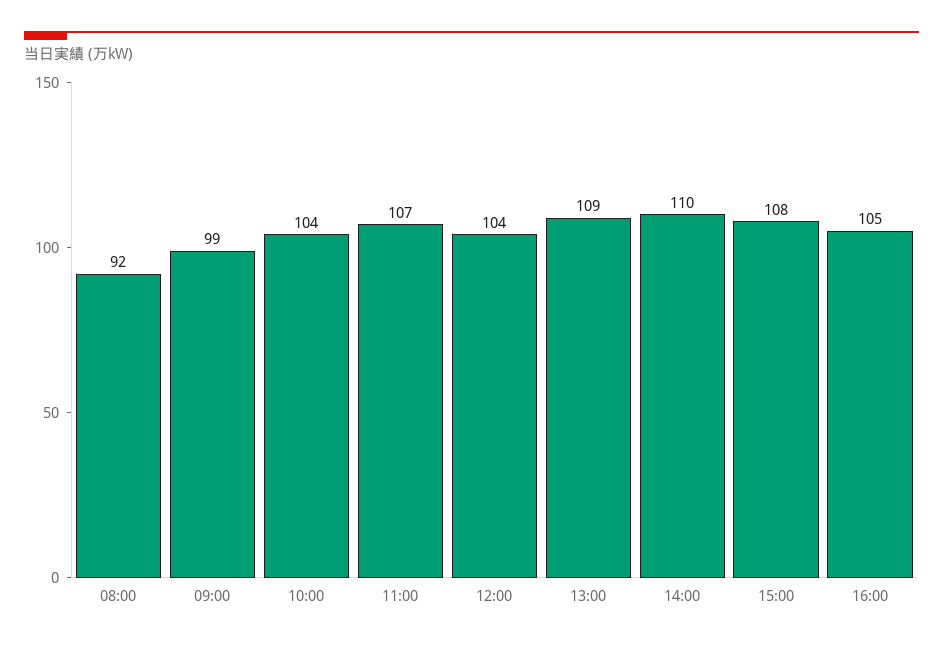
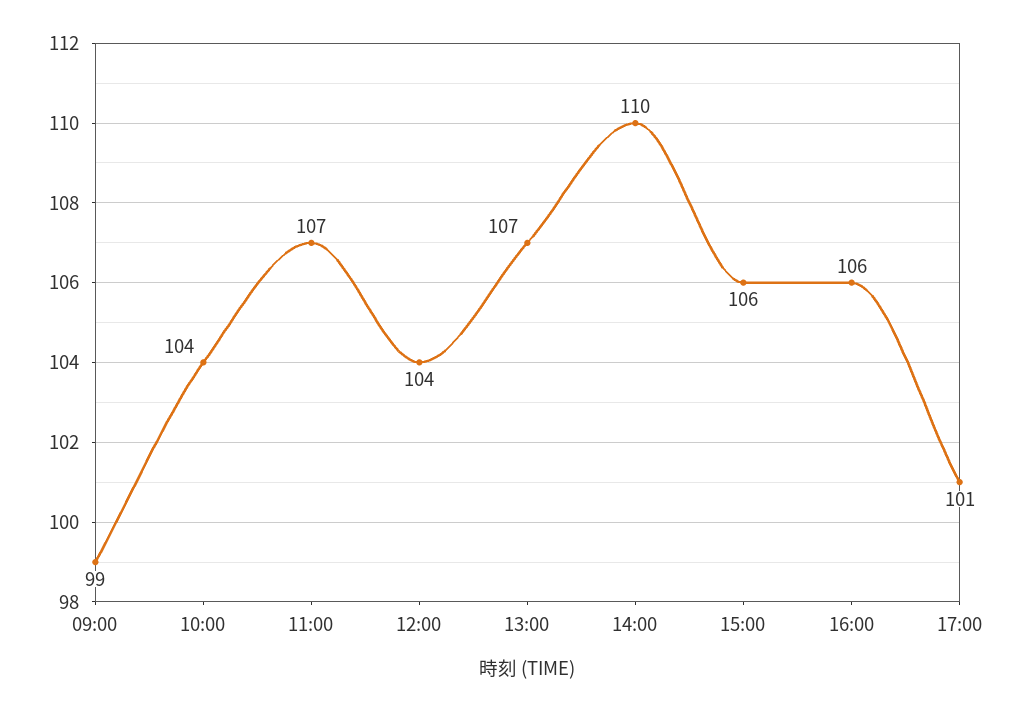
08:00: 92 -> none
13:00: 109 -> 107
15:00: 108 -> 106
16:00: 105 -> 106
17:00: none -> 101

